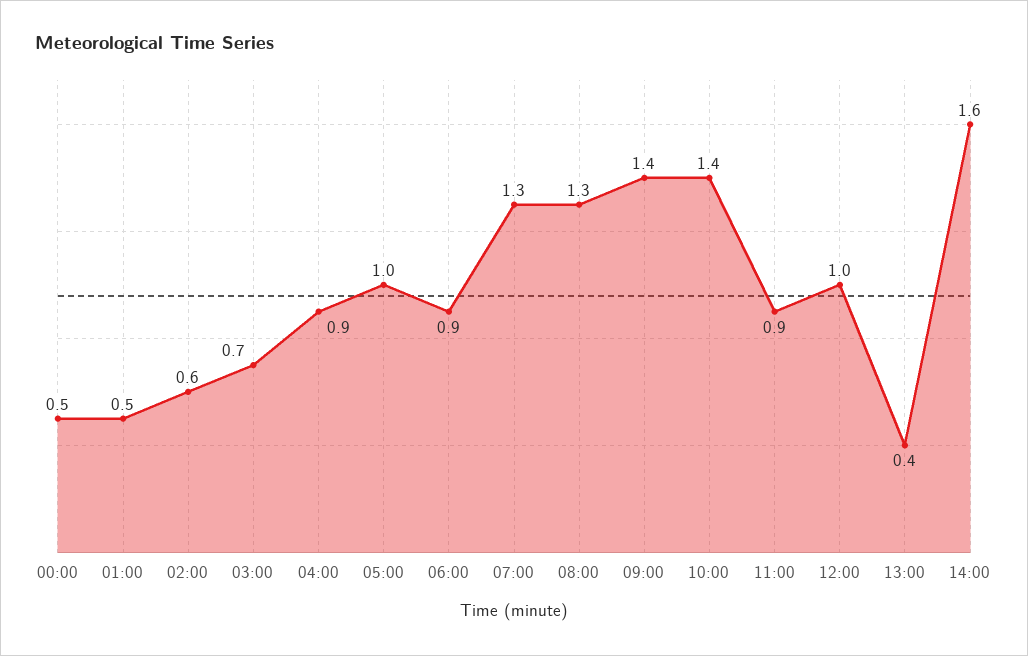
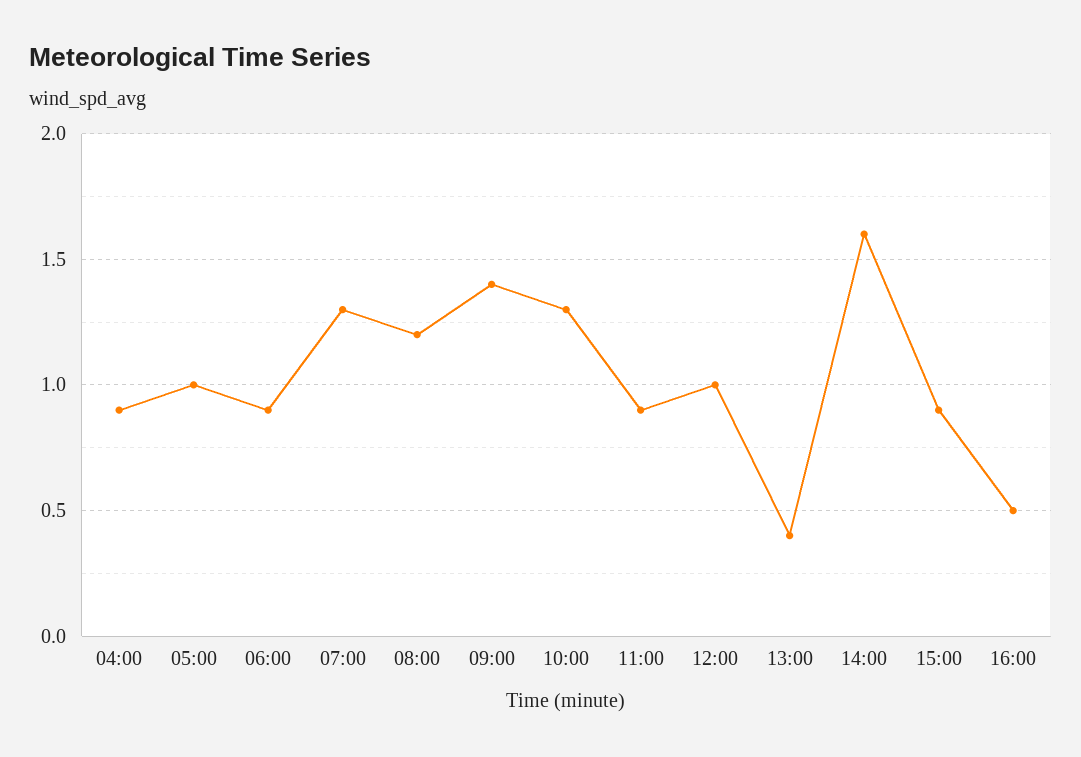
00:00: 0.5 -> none
01:00: 0.5 -> none
02:00: 0.6 -> none
03:00: 0.7 -> none
08:00: 1.3 -> 1.2
10:00: 1.4 -> 1.3
15:00: none -> 0.9
16:00: none -> 0.5

